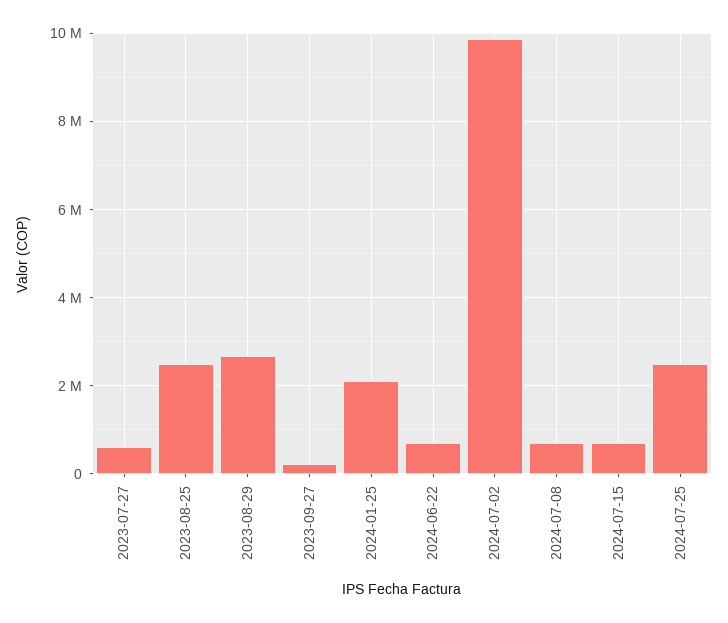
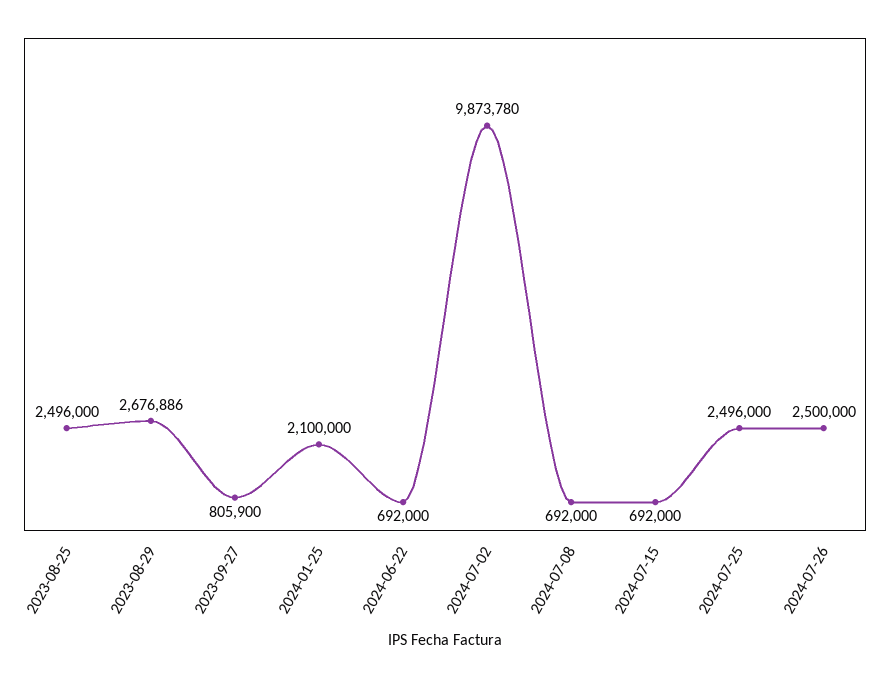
2023-07-27: 600000 -> none
2023-09-27: 200000 -> 805900
2024-07-26: none -> 2500000

